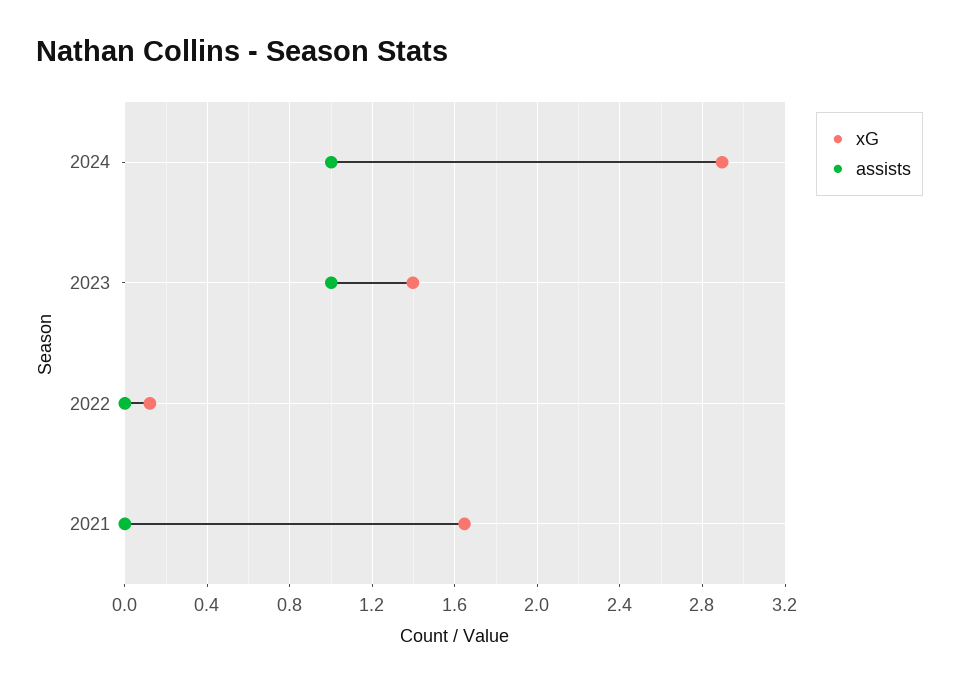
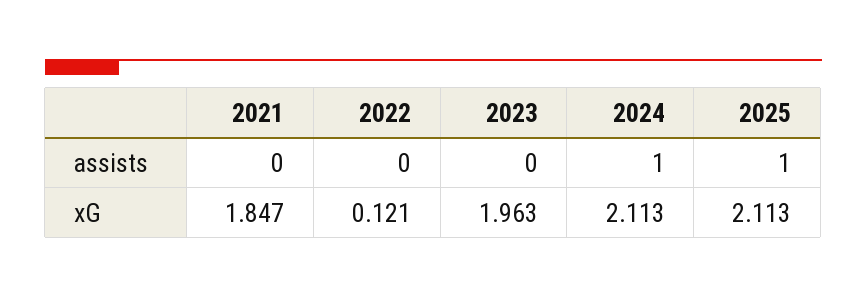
xG, 2024: 2.9 -> 2.113
xG, 2023: 1.4 -> 1.963
assists, 2023: 1 -> 0
xG, 2021: 1.65 -> 1.847
assists, 2025: none -> 1
xG, 2025: none -> 2.113

